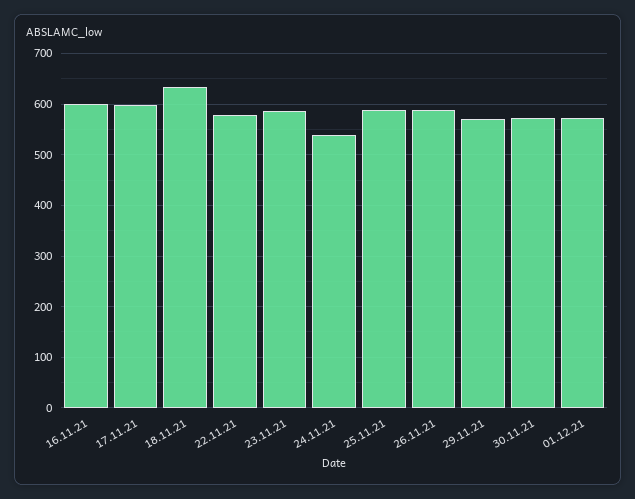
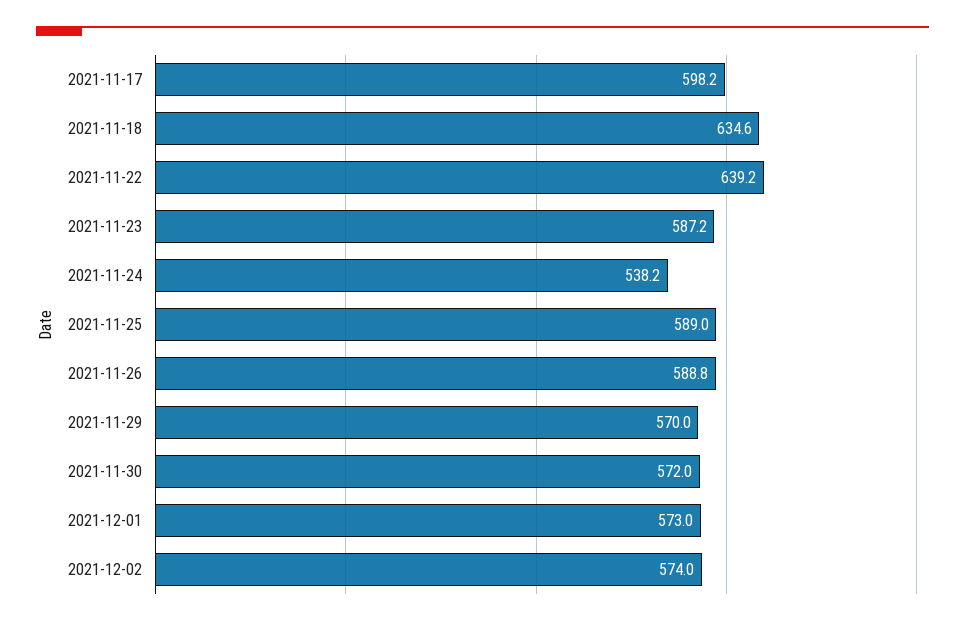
16.11.21: 600 -> none
22.11.21: 580 -> 639.2
2021-12-02: none -> 574

